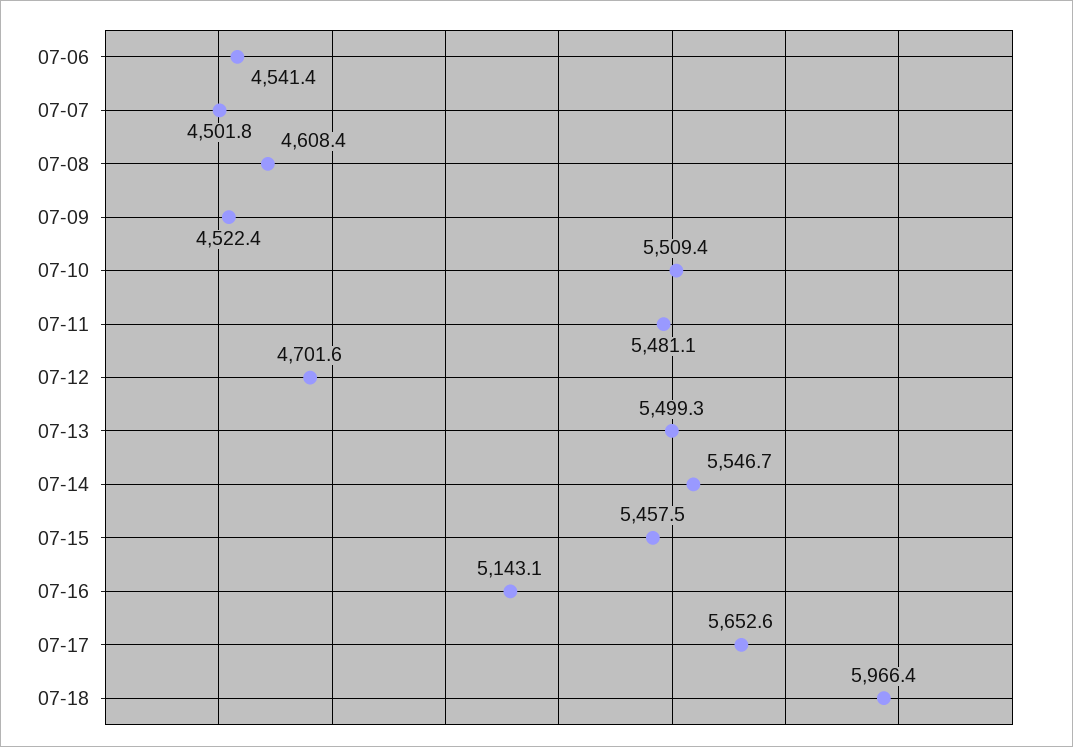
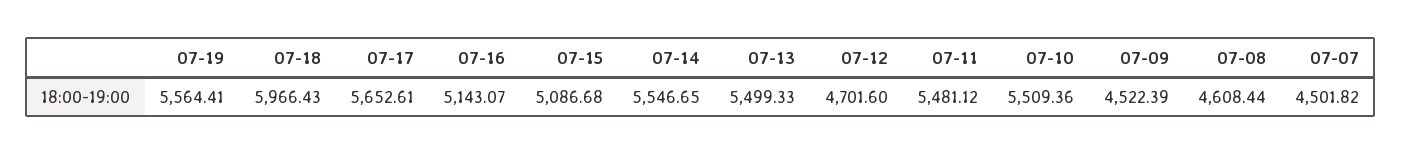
07-06: 4541.4 -> none
07-15: 5457.5 -> 5086.68
07-19: none -> 5564.41

